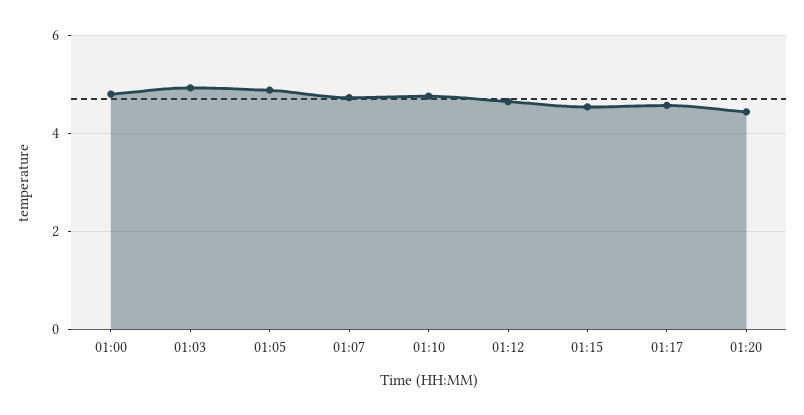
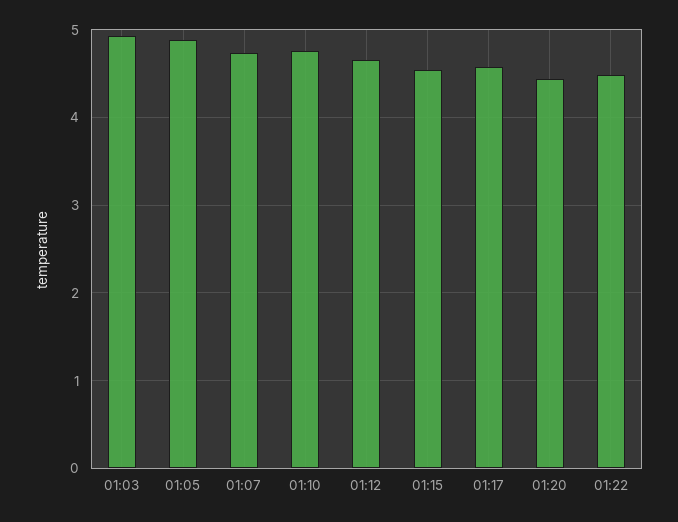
01:00: 4.8 -> none
01:22: none -> 4.5

